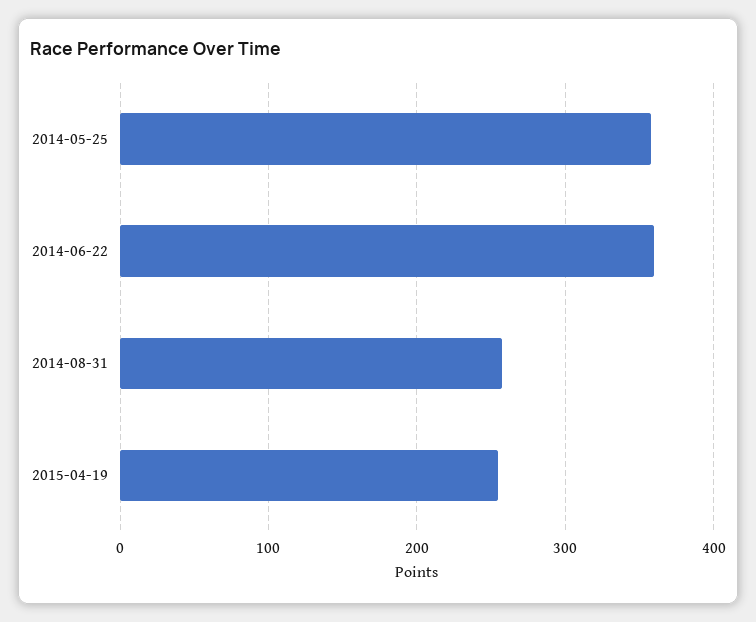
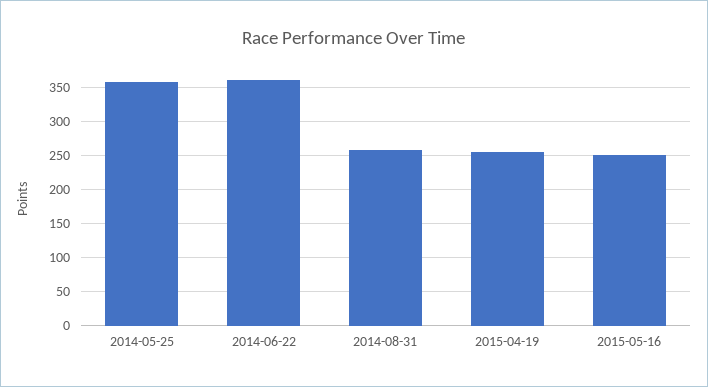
2015-05-16: none -> 250

